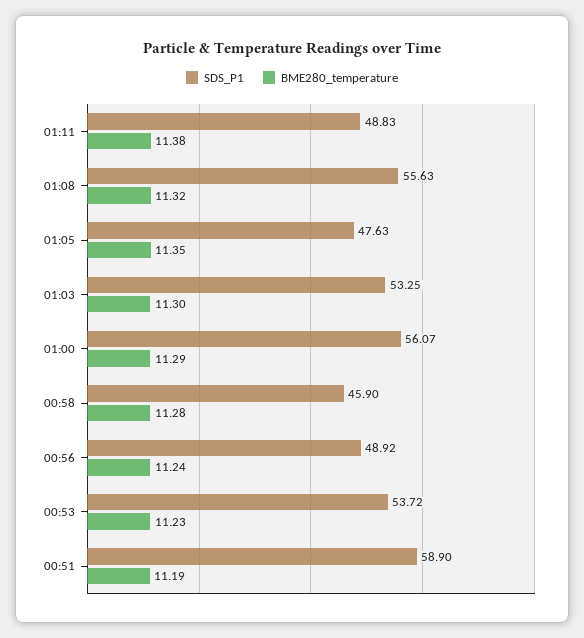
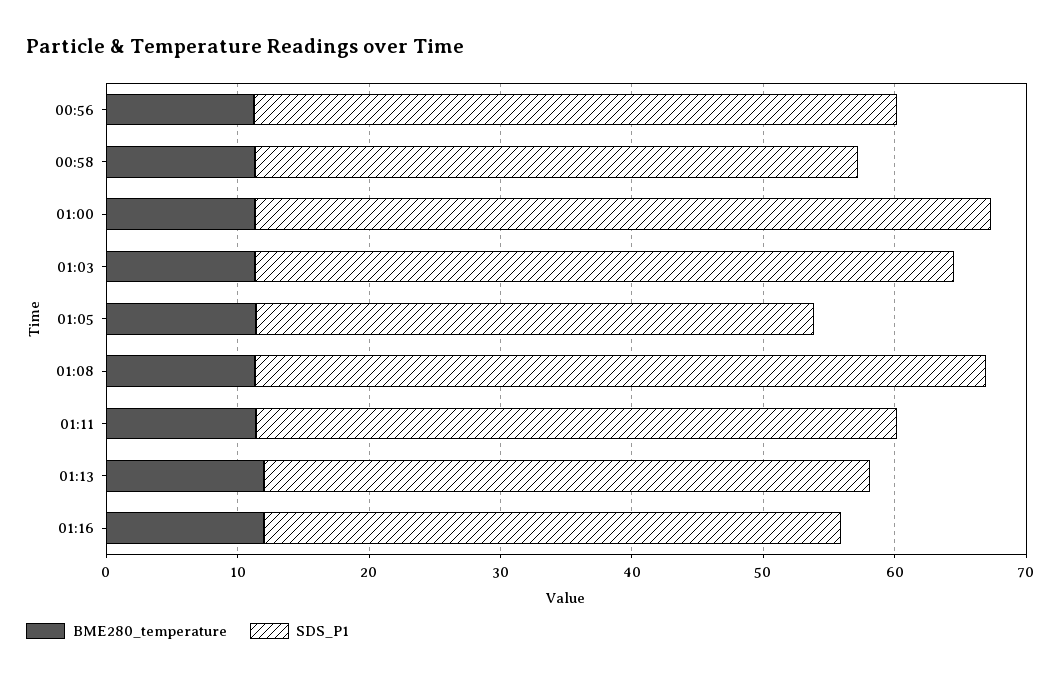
SDS_P1, 01:05: 47.63 -> 42
SDS_P1, 00:53: 53.72 -> none
BME280_temperature, 00:53: 11.23 -> none
SDS_P1, 00:51: 58.9 -> none
BME280_temperature, 00:51: 11.19 -> none
BME280_temperature, 01:13: none -> 12
SDS_P1, 01:13: none -> 46
BME280_temperature, 01:16: none -> 12
SDS_P1, 01:16: none -> 44

